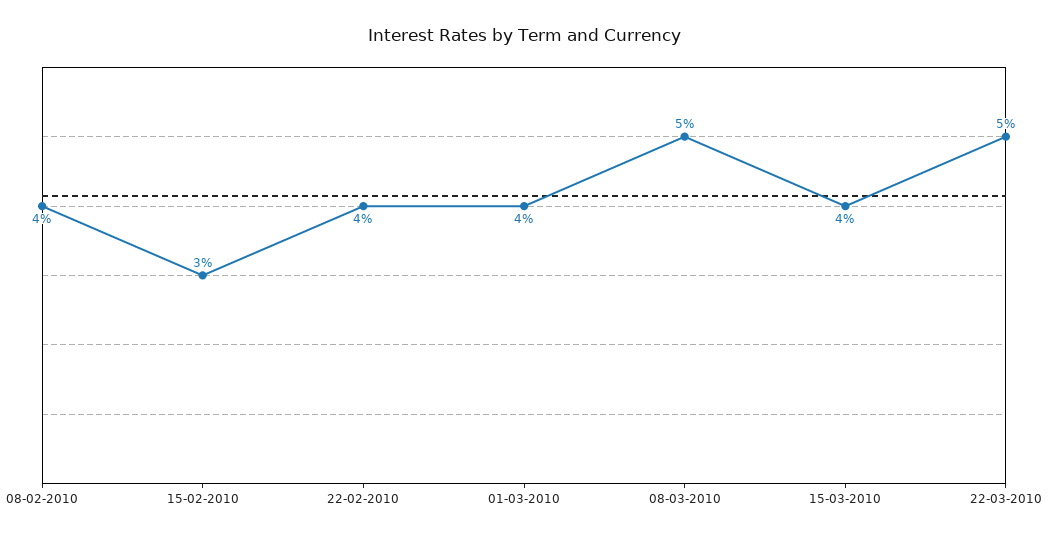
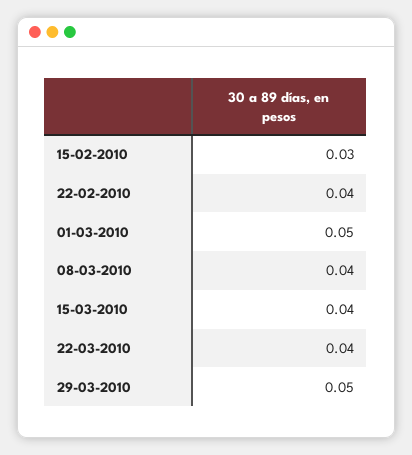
08-02-2010: 0.04 -> none
01-03-2010: 0.04 -> 0.05
08-03-2010: 0.05 -> 0.04
22-03-2010: 0.05 -> 0.04
29-03-2010: none -> 0.05

